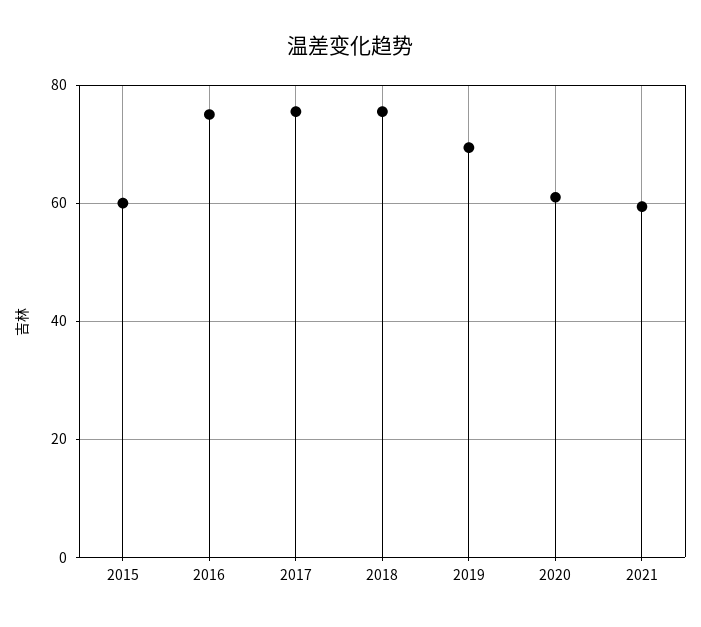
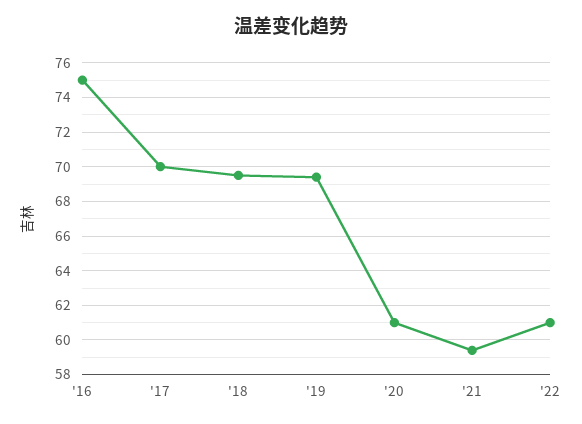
2015: 60 -> none
2017: 76 -> 70
2018: 76 -> 69.5
'22: none -> 61

